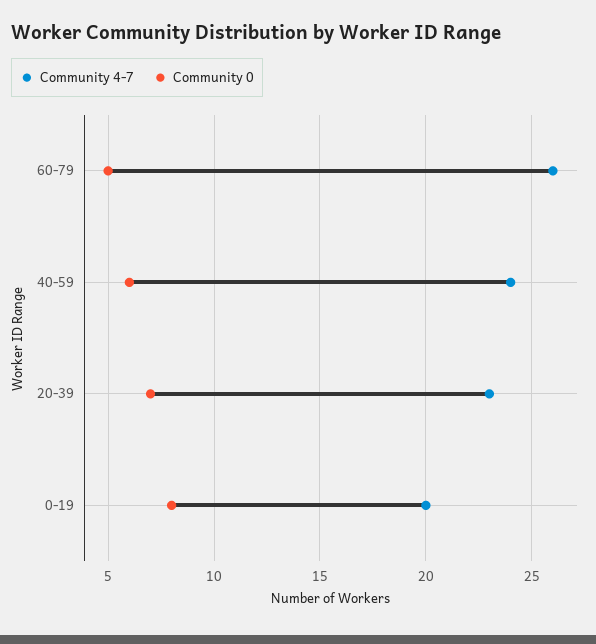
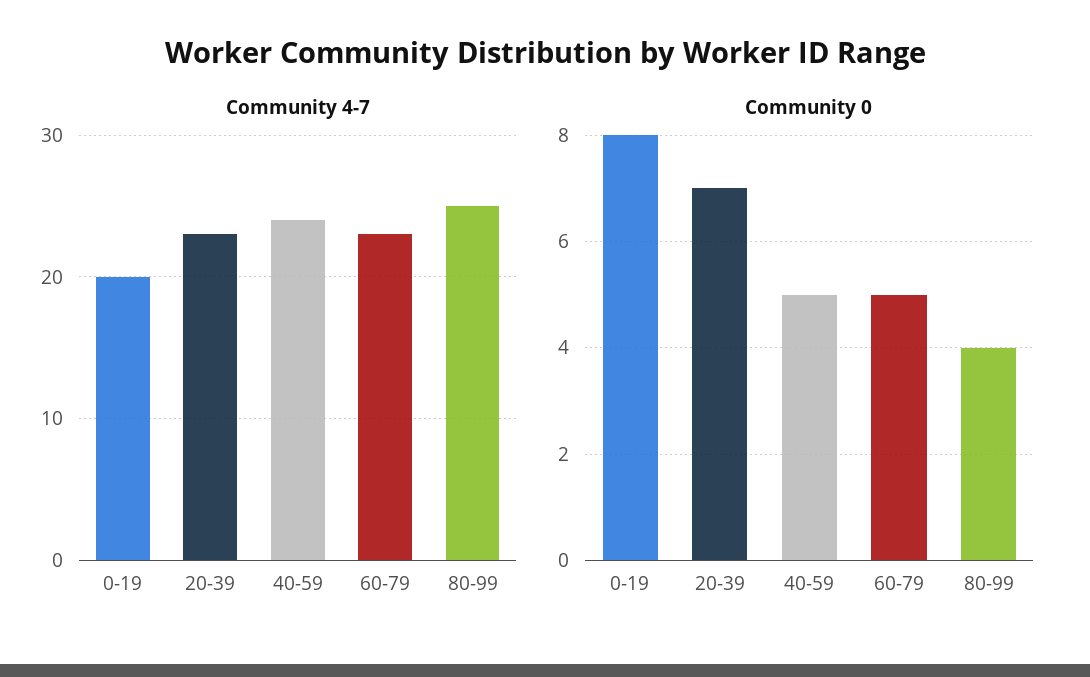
Community 4-7, 60-79: 26 -> 23
Community 0, 40-59: 6 -> 5
Community 4-7, 80-99: none -> 25
Community 0, 80-99: none -> 4

